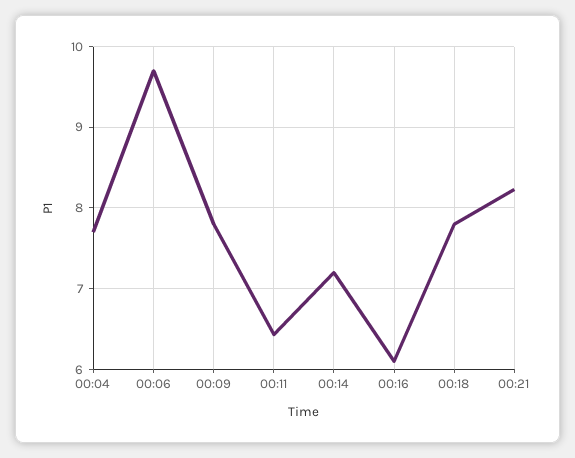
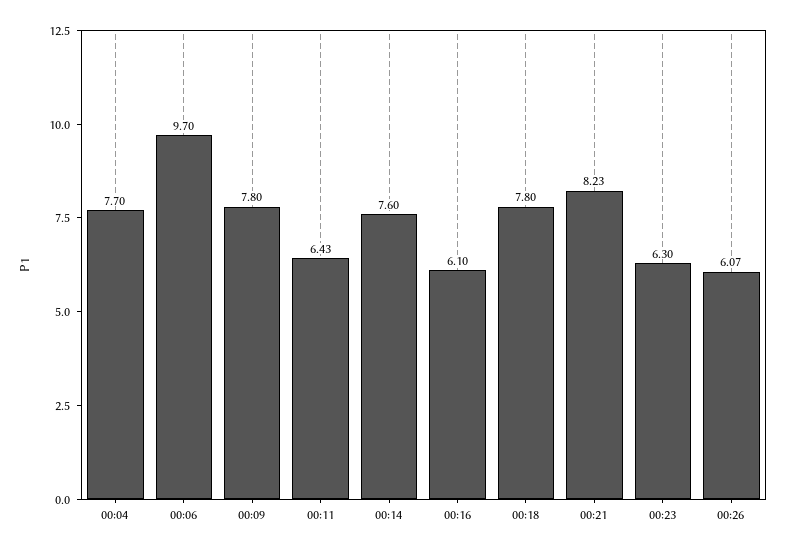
00:14: 7.2 -> 7.6
00:23: none -> 6.3
00:26: none -> 6.07

